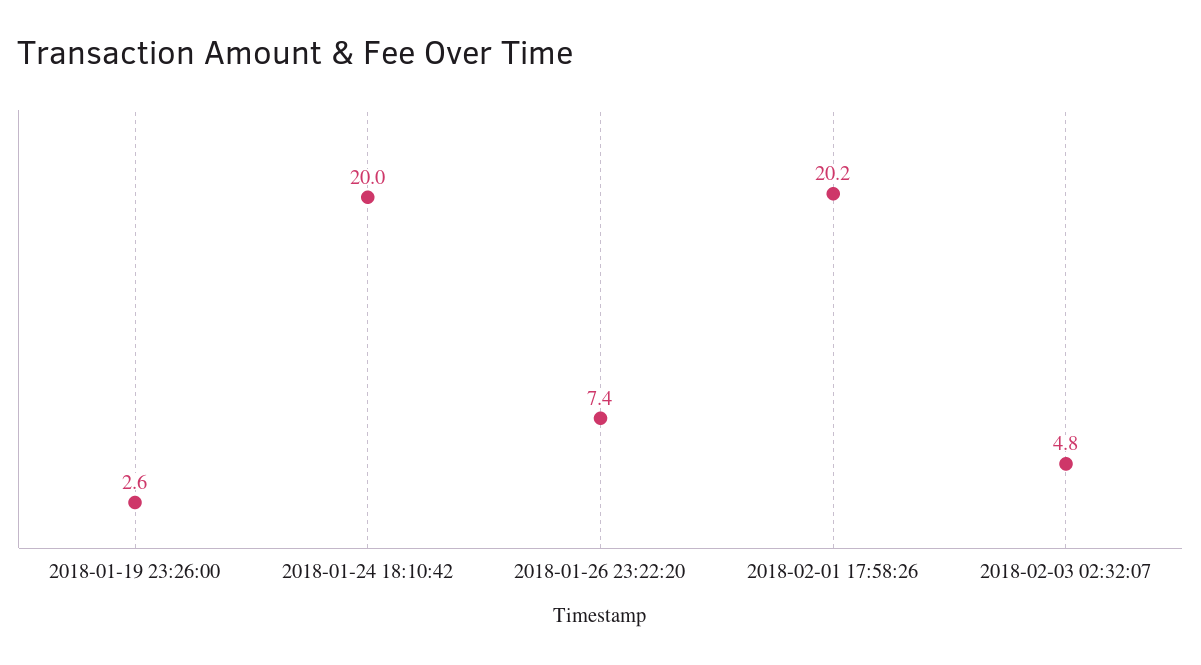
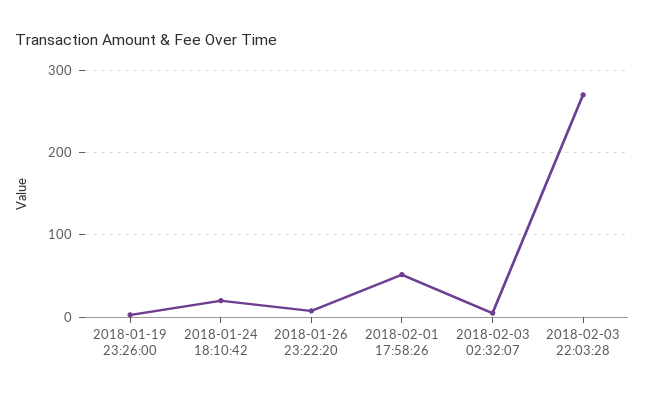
2018-02-01 17:58:26: 20.2 -> 50
2018-02-03 22:03:28: none -> 270

